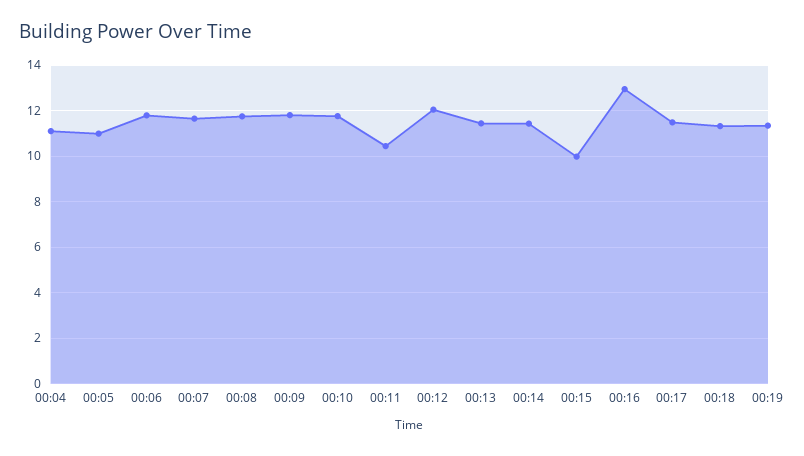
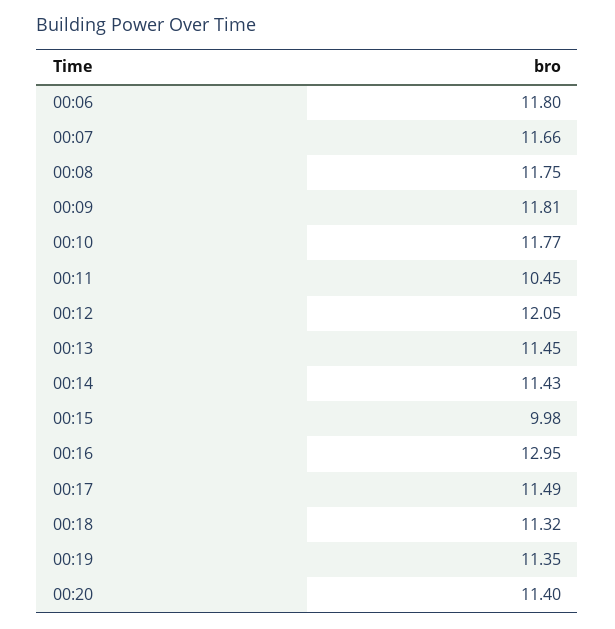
00:04: 11 -> none
00:05: 11 -> none
00:20: none -> 11.4

